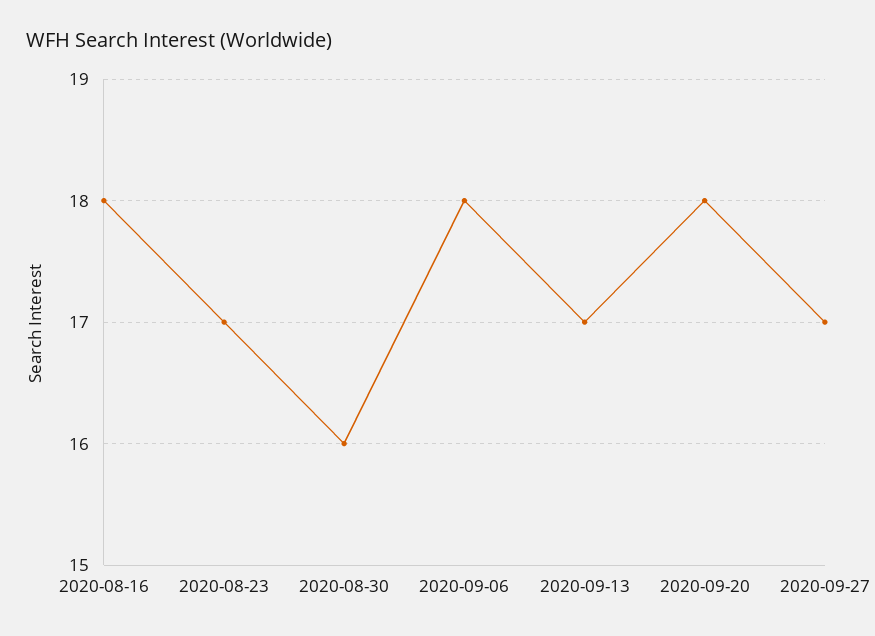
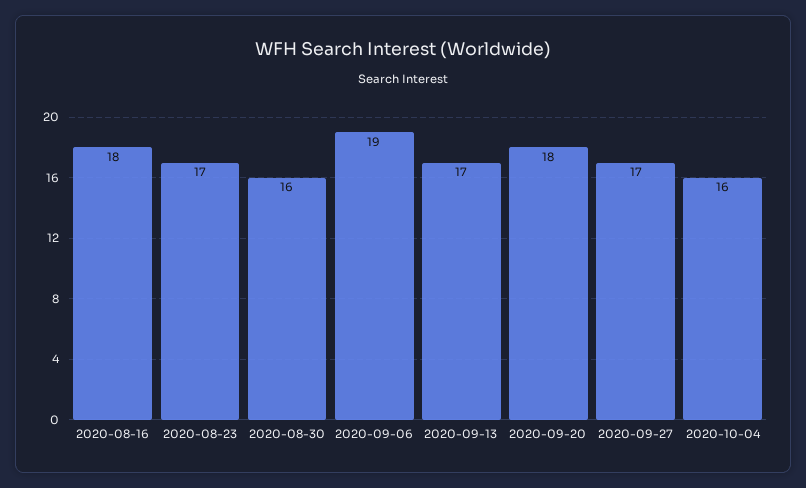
2020-09-06: 18 -> 19
2020-10-04: none -> 16

